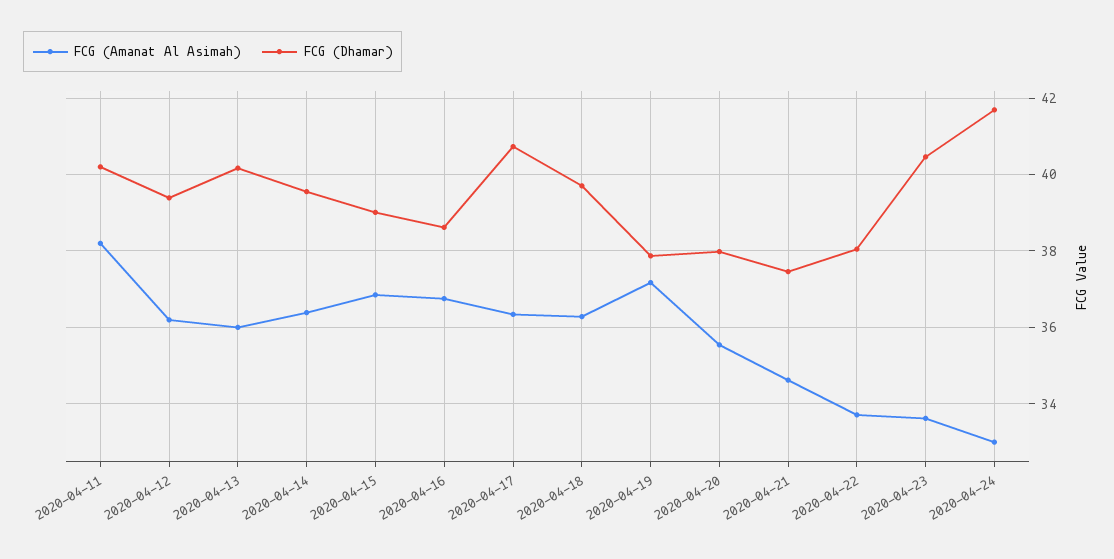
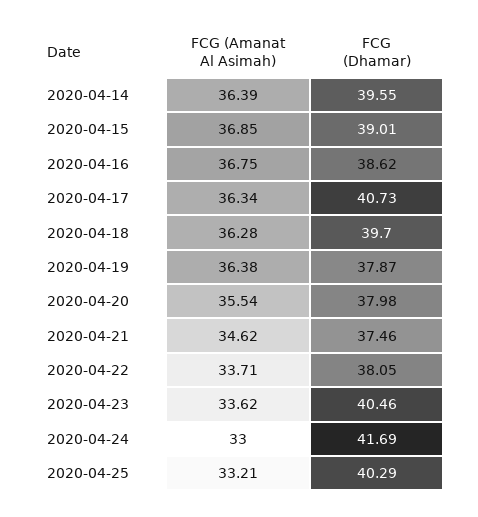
FCG (Amanat Al Asimah), 2020-04-11: 38.2 -> none
FCG (Dhamar), 2020-04-11: 40.2 -> none
FCG (Amanat Al Asimah), 2020-04-12: 36.2 -> none
FCG (Dhamar), 2020-04-12: 39.4 -> none
FCG (Amanat Al Asimah), 2020-04-13: 36 -> none
FCG (Dhamar), 2020-04-13: 40.2 -> none
FCG (Amanat Al Asimah), 2020-04-19: 37.2 -> 36.38
FCG (Amanat Al Asimah), 2020-04-25: none -> 33.21
FCG (Dhamar), 2020-04-25: none -> 40.29

